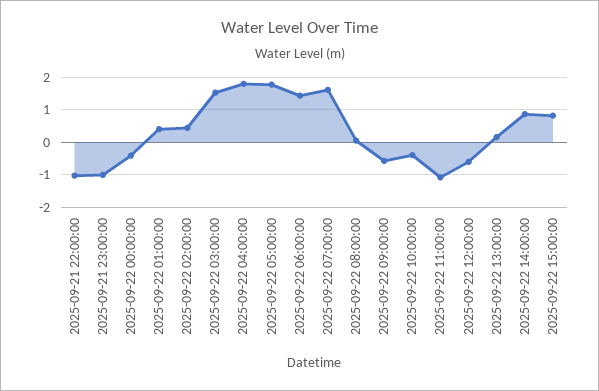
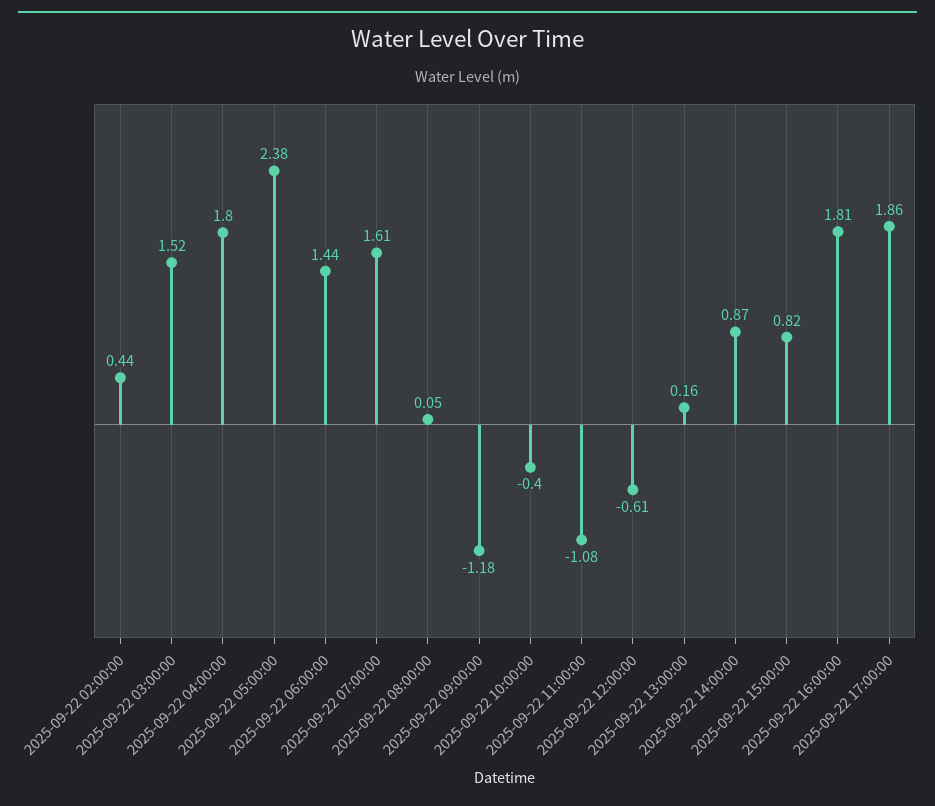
2025-09-21 22:00:00: -1 -> none
2025-09-21 23:00:00: -1 -> none
2025-09-22 00:00:00: -0.4 -> none
2025-09-22 01:00:00: 0.4 -> none
2025-09-22 05:00:00: 1.8 -> 2.38
2025-09-22 09:00:00: -0.6 -> -1.18
2025-09-22 16:00:00: none -> 1.81
2025-09-22 17:00:00: none -> 1.86

